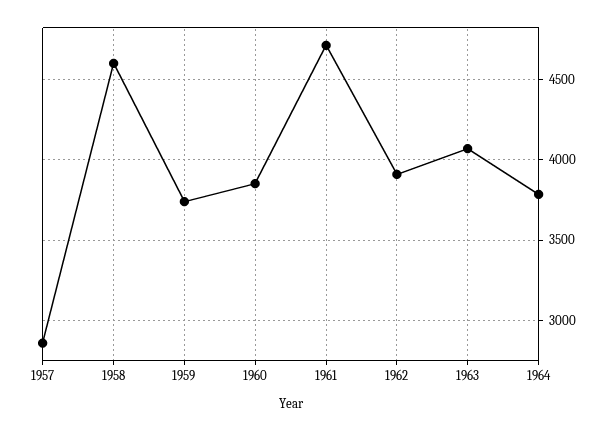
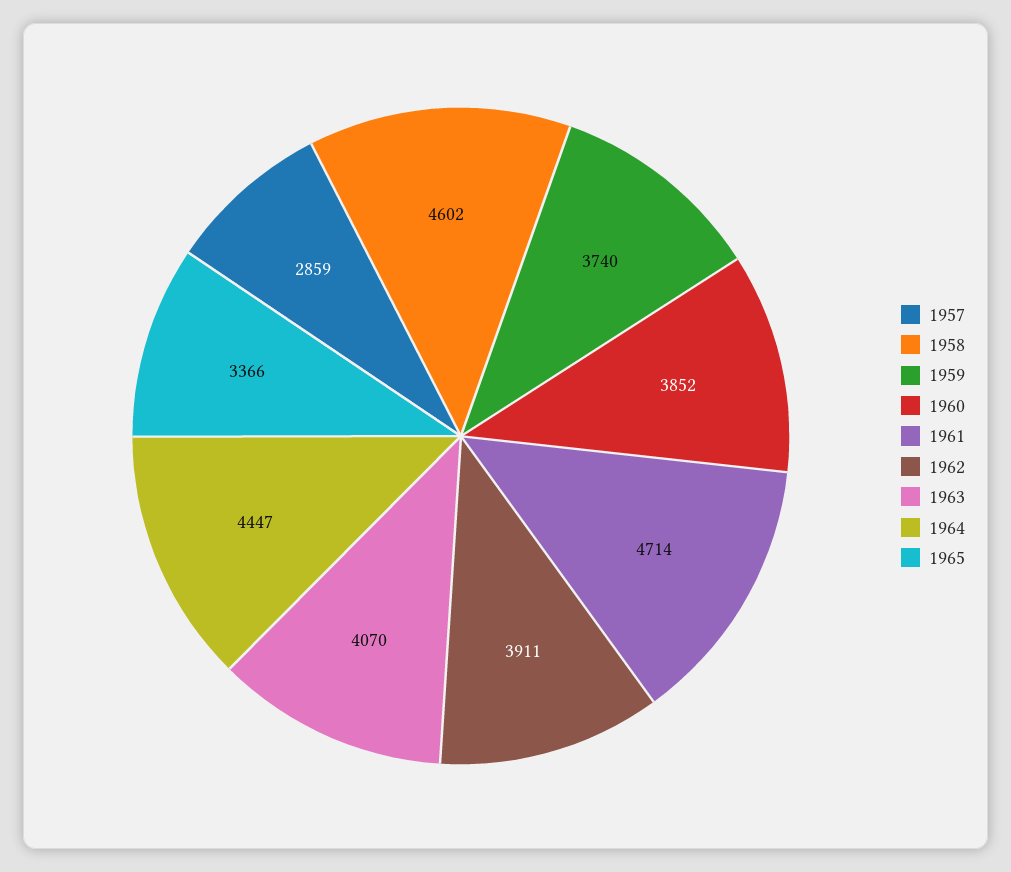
1964: 3800 -> 4447
1965: none -> 3366

